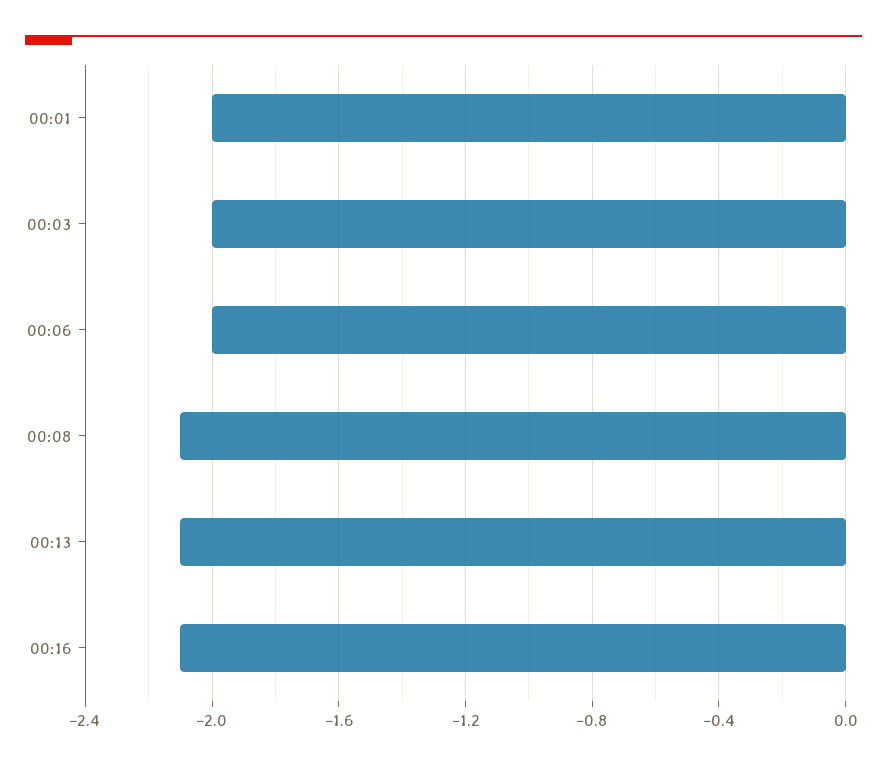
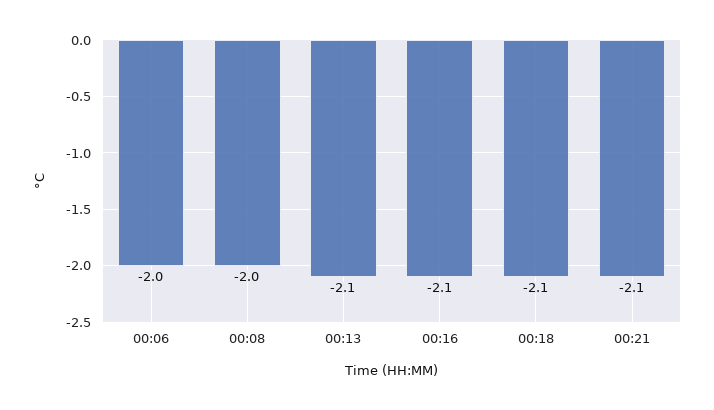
00:01: -2 -> none
00:03: -2 -> none
00:08: -2.1 -> -2
00:18: none -> -2.1
00:21: none -> -2.1

